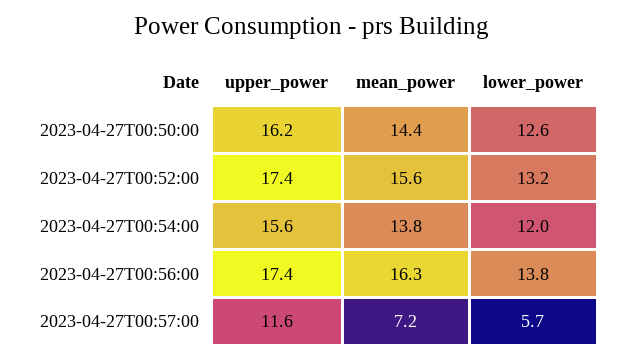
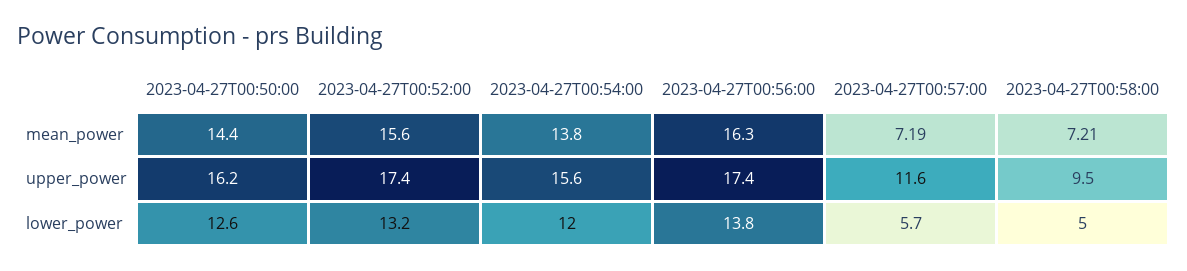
mean_power, 2023-04-27T00:58:00: none -> 7.21
upper_power, 2023-04-27T00:58:00: none -> 9.5
lower_power, 2023-04-27T00:58:00: none -> 5

